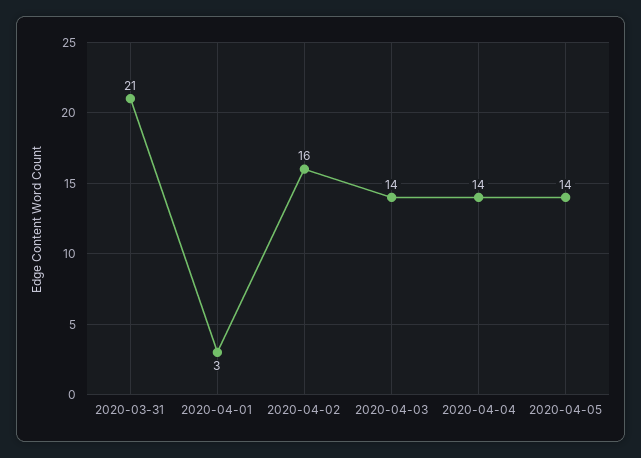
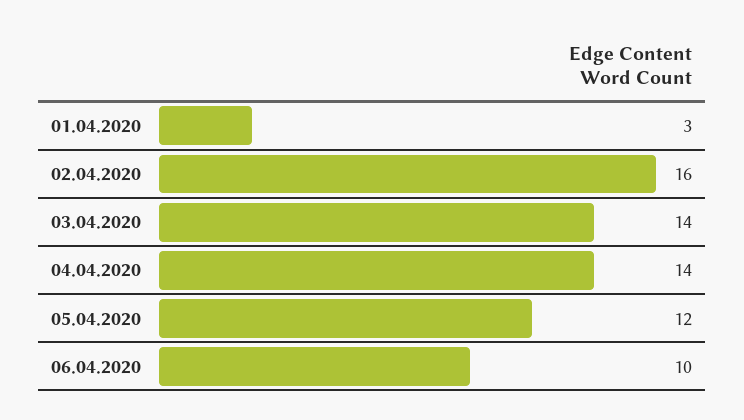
2020-03-31: 21 -> none
2020-04-05: 14 -> 12
06.04.2020: none -> 10

